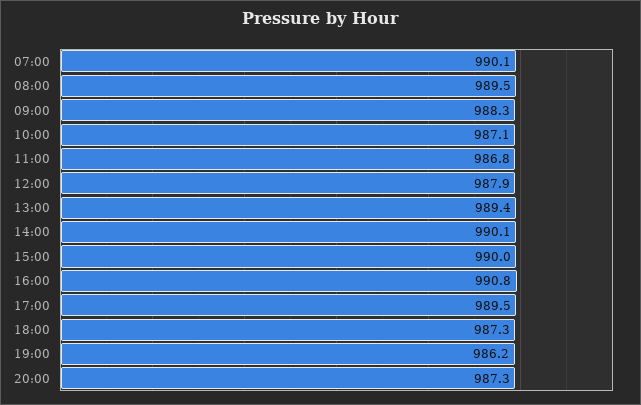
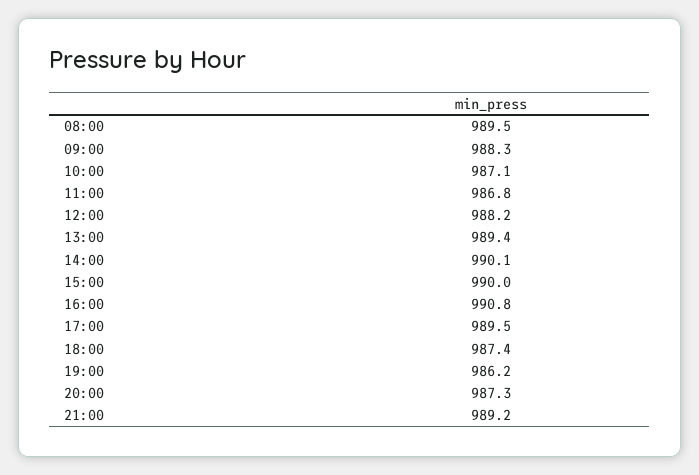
07:00: 990.1 -> none
12:00: 987.9 -> 988.2
18:00: 987.3 -> 987.4
21:00: none -> 989.2

